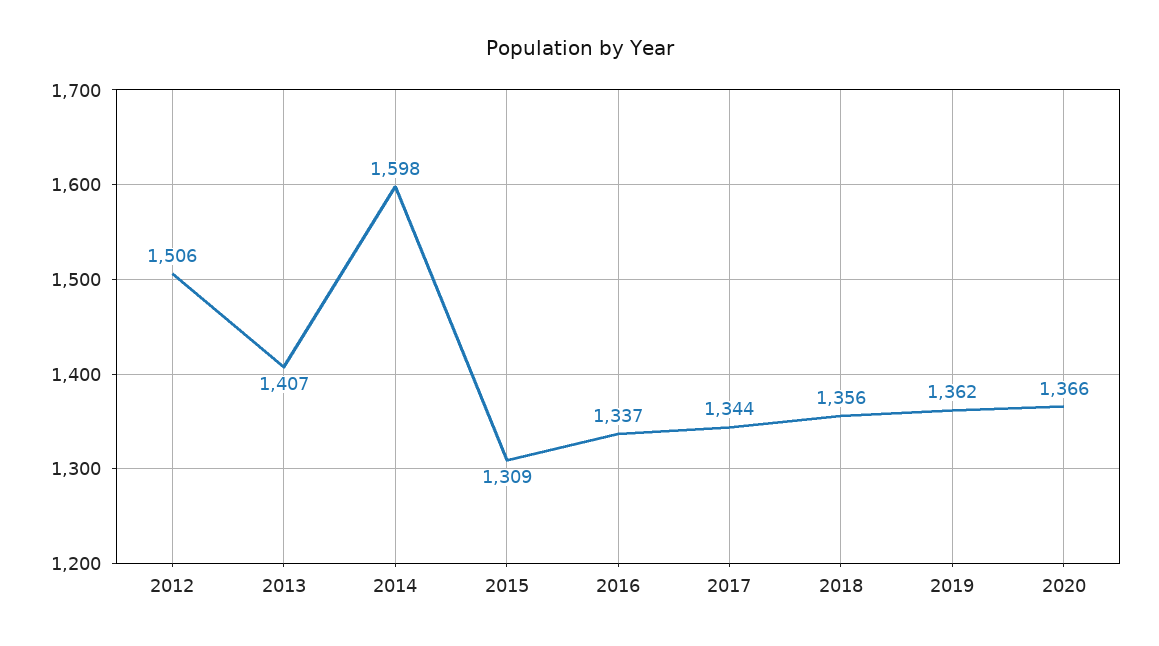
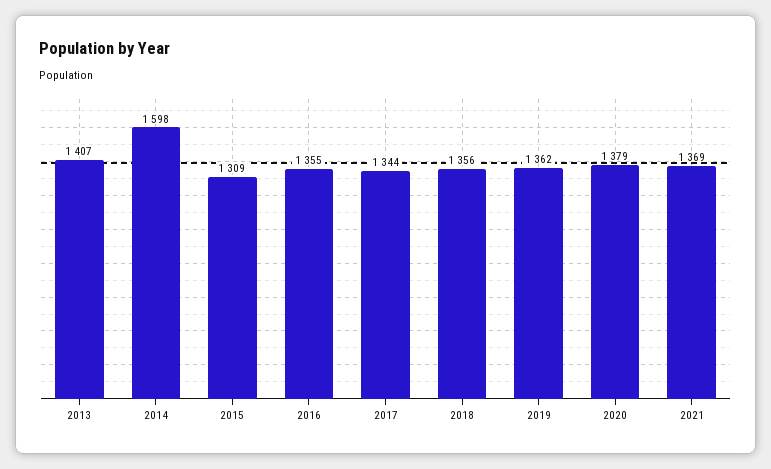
2012: 1506 -> none
2016: 1337 -> 1355
2020: 1366 -> 1379
2021: none -> 1369

